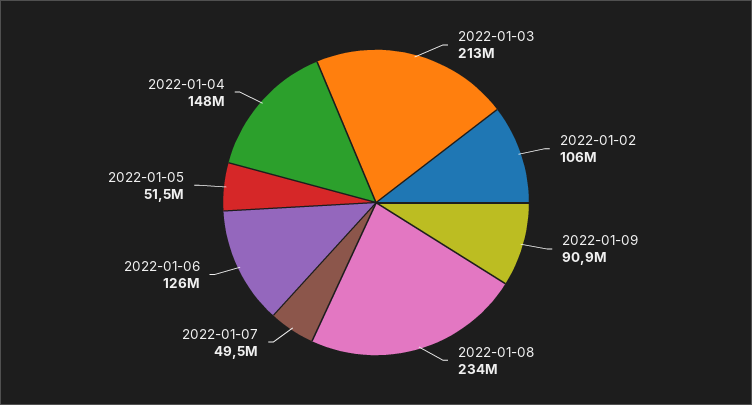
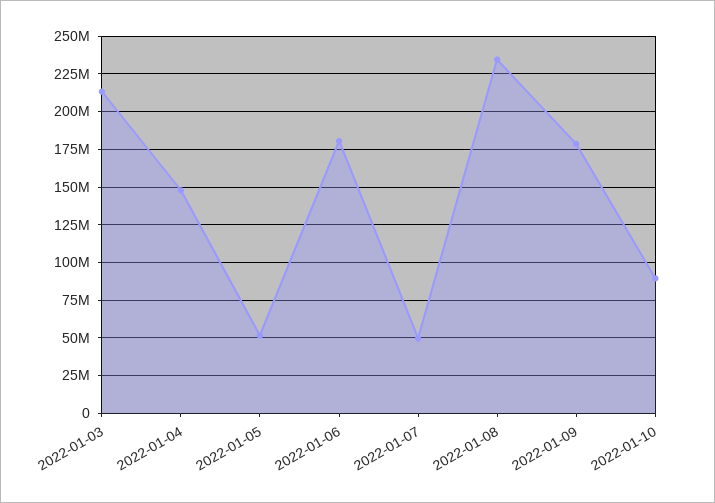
2022-01-02: 106000000 -> none
2022-01-09: 90900000 -> 180000000
2022-01-06: 126000000 -> 180000000
2022-01-10: none -> 90000000

